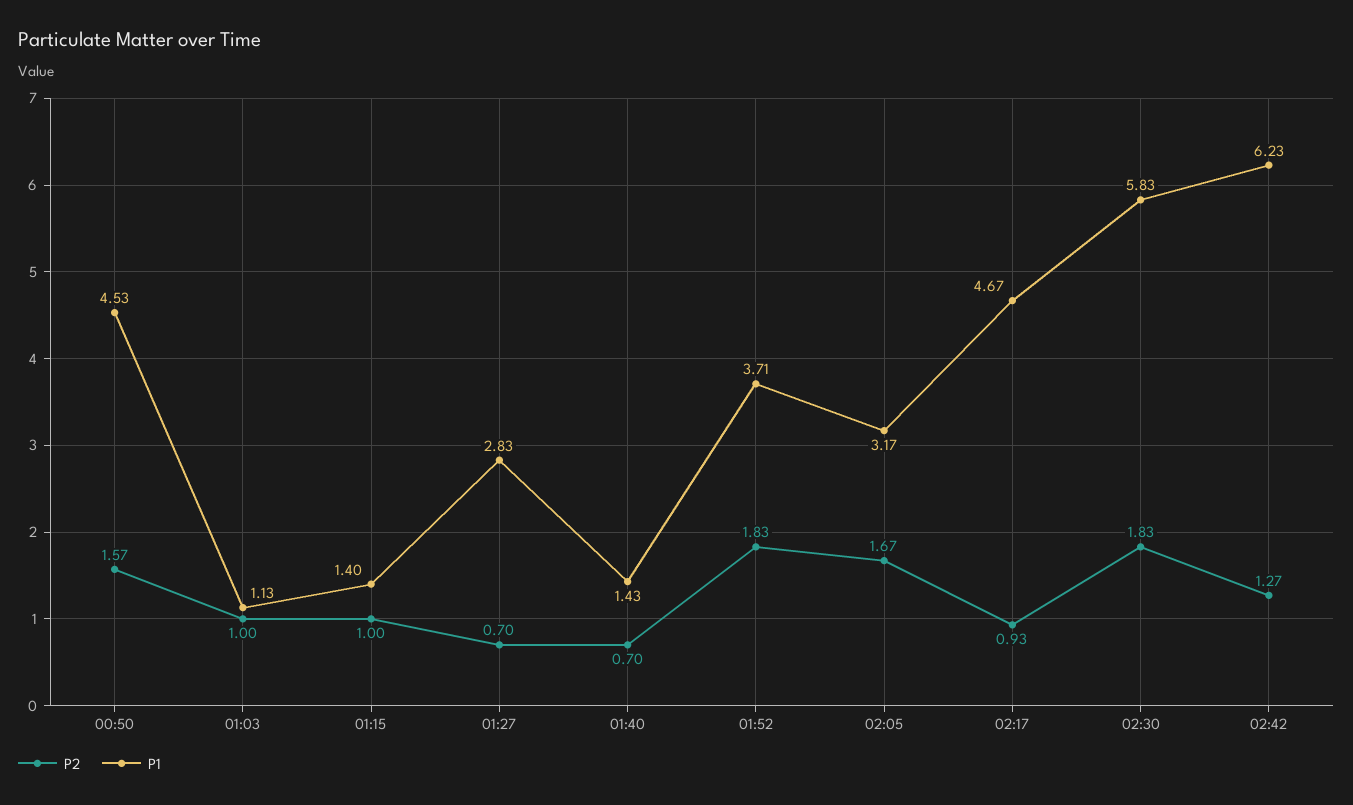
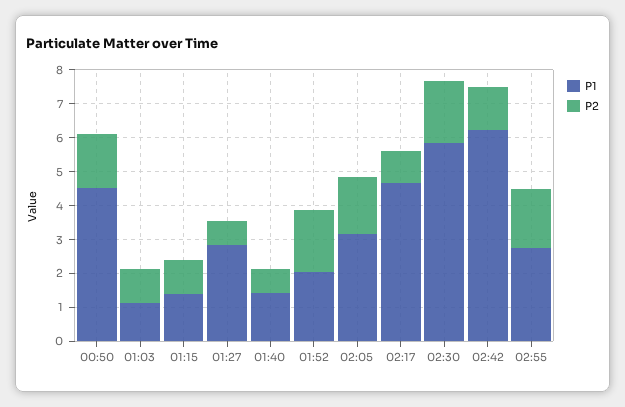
P1, 01:52: 3.71 -> 2
P1, 02:55: none -> 2.75
P2, 02:55: none -> 1.75

